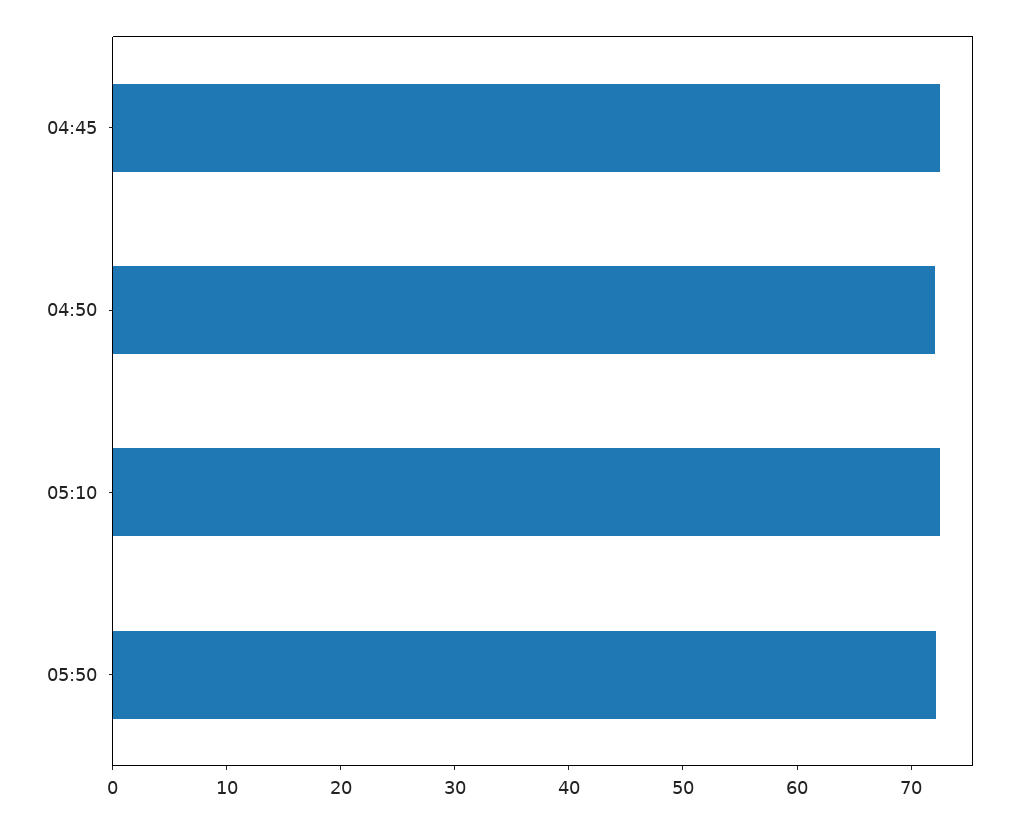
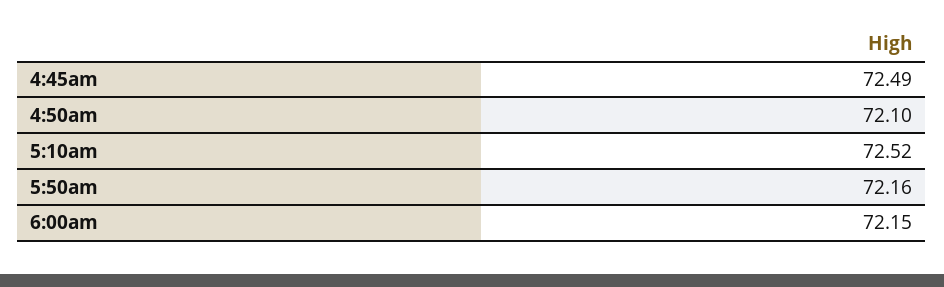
6:00am: none -> 72.15

